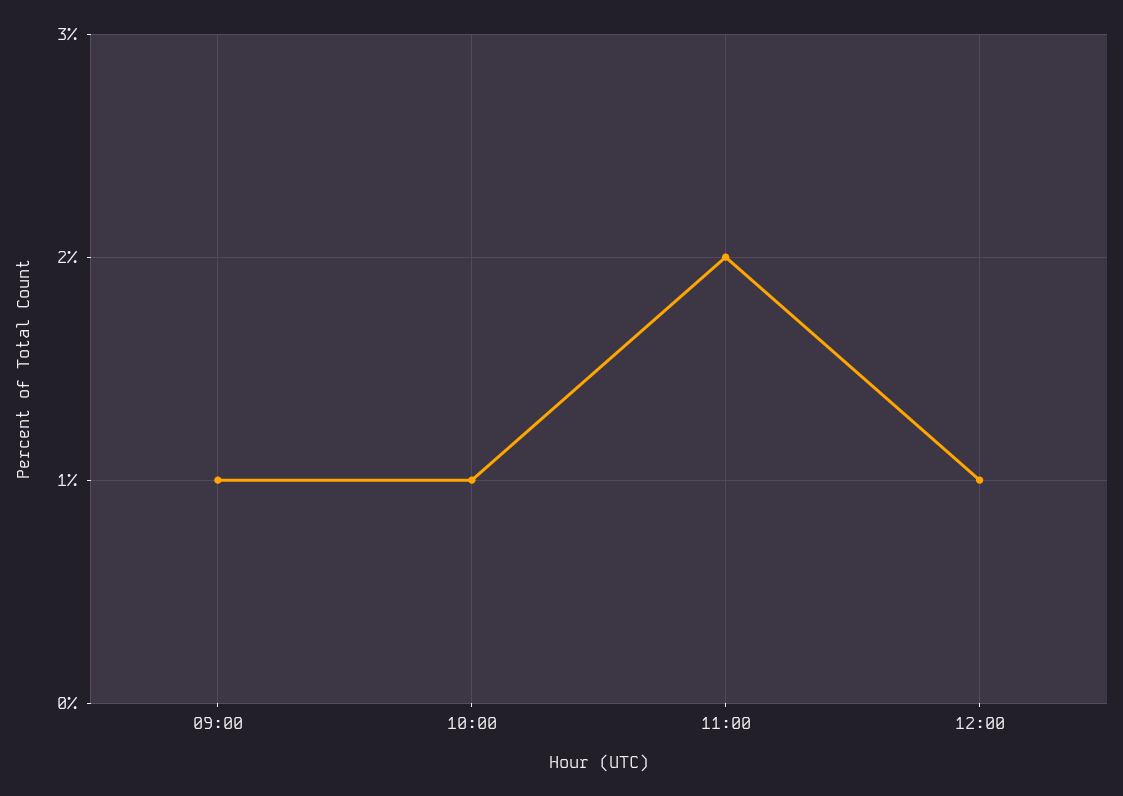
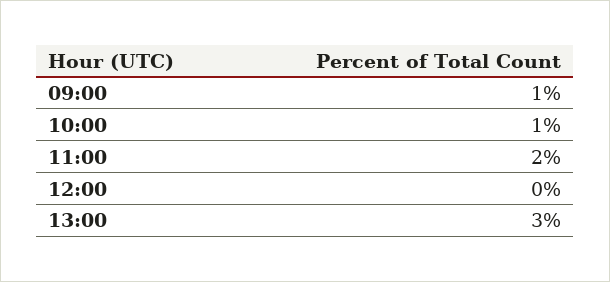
12:00: 1 -> 0
13:00: none -> 3

